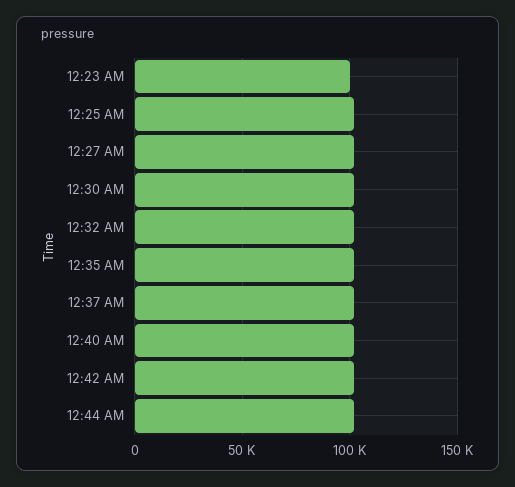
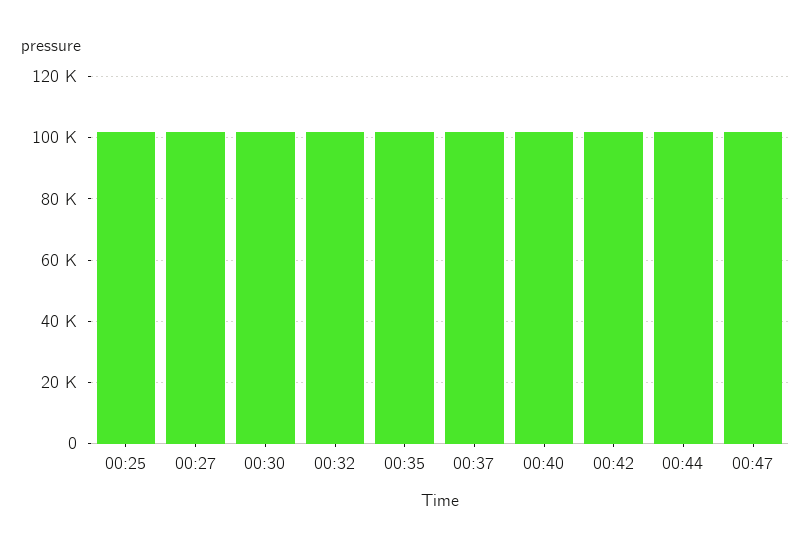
12:23 AM: 100000 -> none
00:47: none -> 102000

